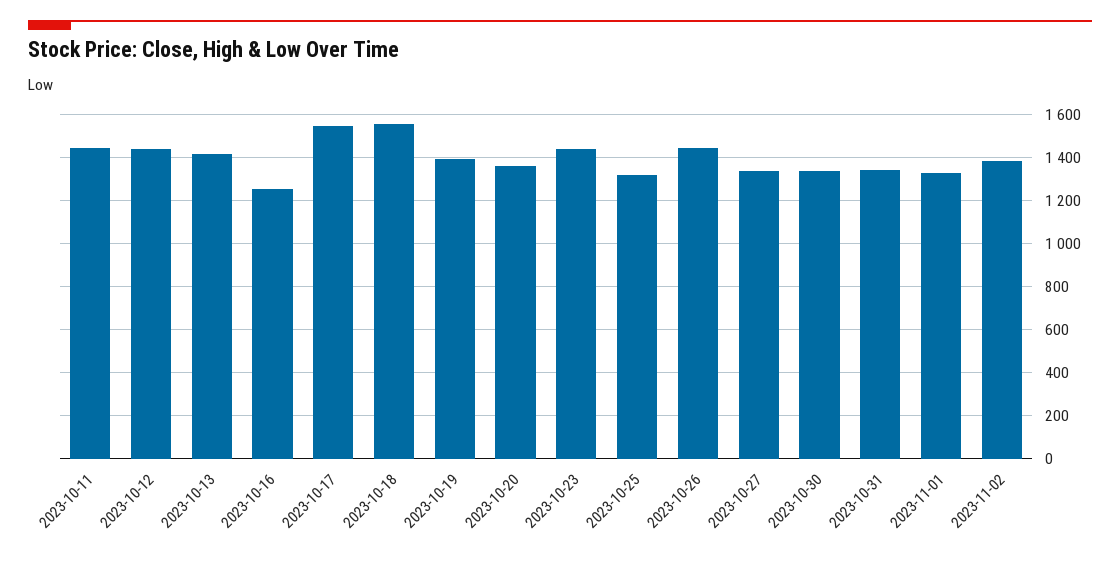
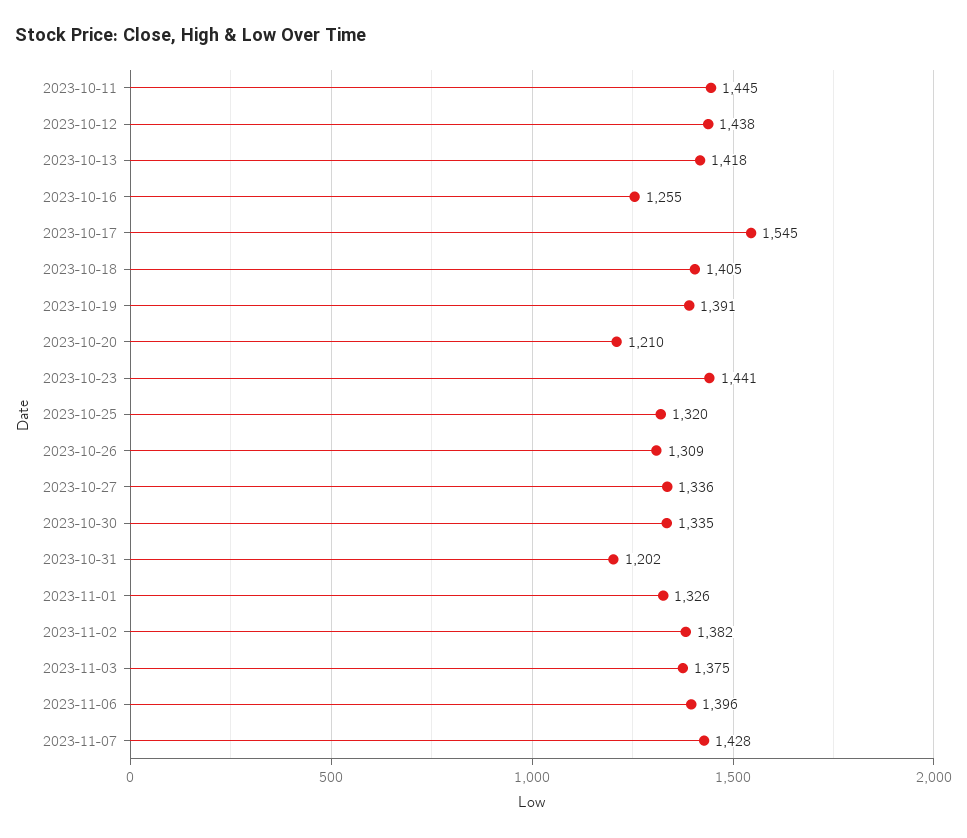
2023-10-18: 1550 -> 1405
2023-10-20: 1350 -> 1210
2023-10-26: 1450 -> 1309
2023-10-31: 1350 -> 1202
2023-11-03: none -> 1375
2023-11-06: none -> 1396
2023-11-07: none -> 1428

